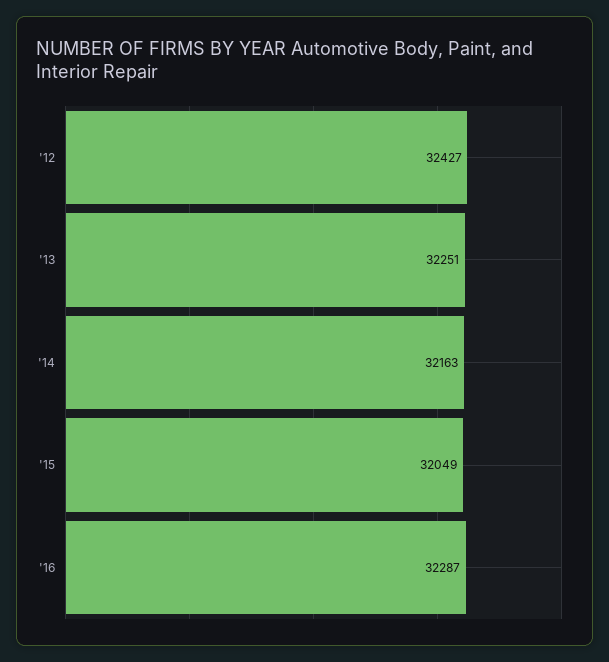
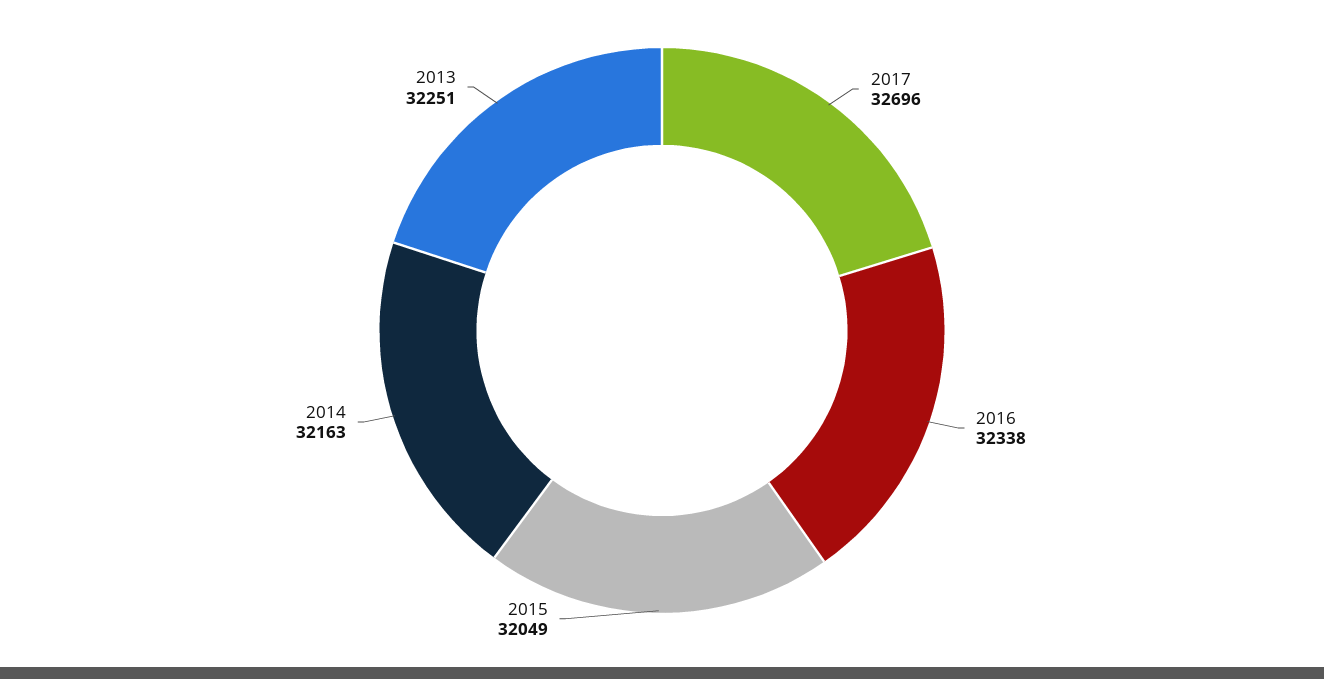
'12: 32427 -> none
'16: 32287 -> 32338
2017: none -> 32696

